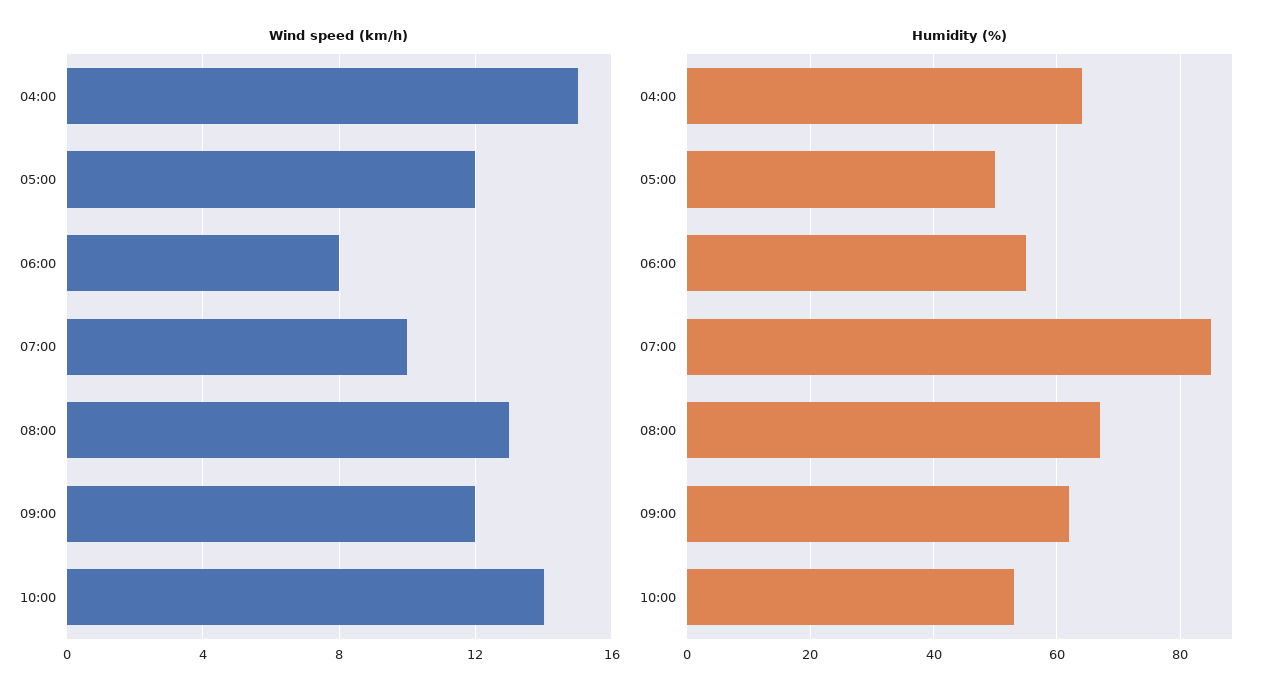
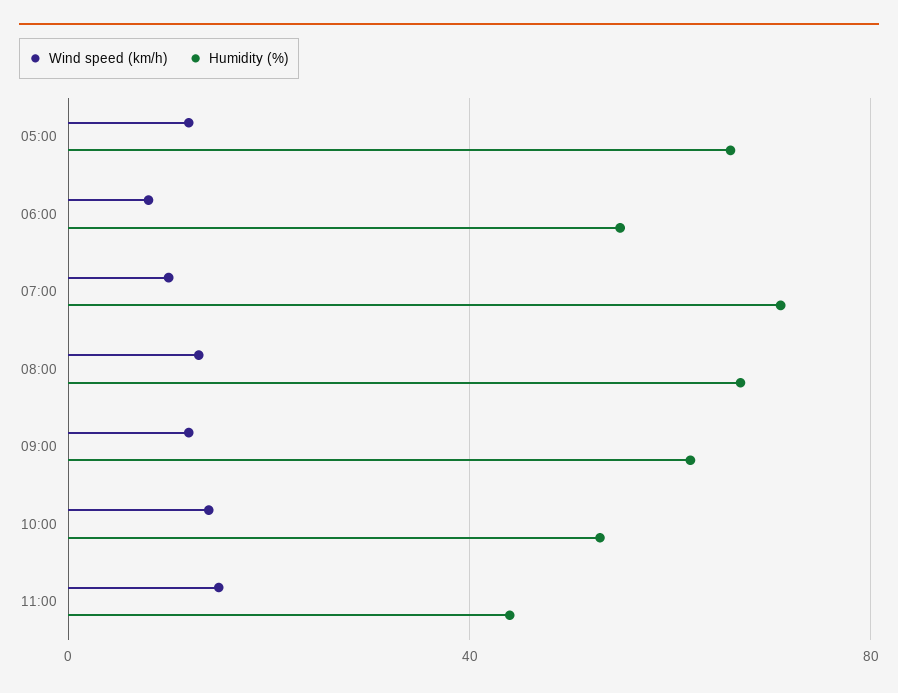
Wind speed (km/h), 04:00: 15 -> none
Humidity (%), 04:00: 65 -> none
Humidity (%), 05:00: 50 -> 65
Humidity (%), 07:00: 85 -> 70
Wind speed (km/h), 11:00: none -> 15
Humidity (%), 11:00: none -> 45

